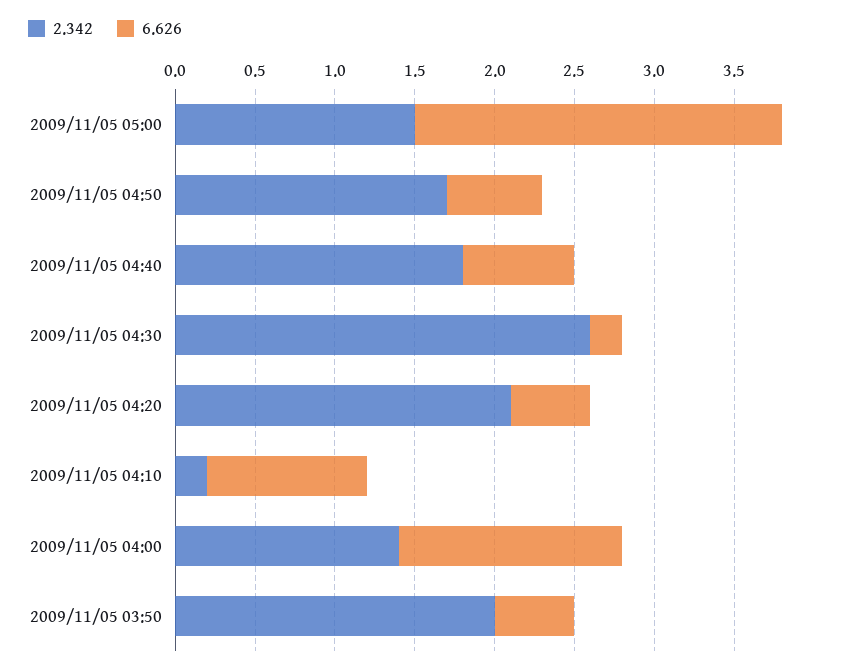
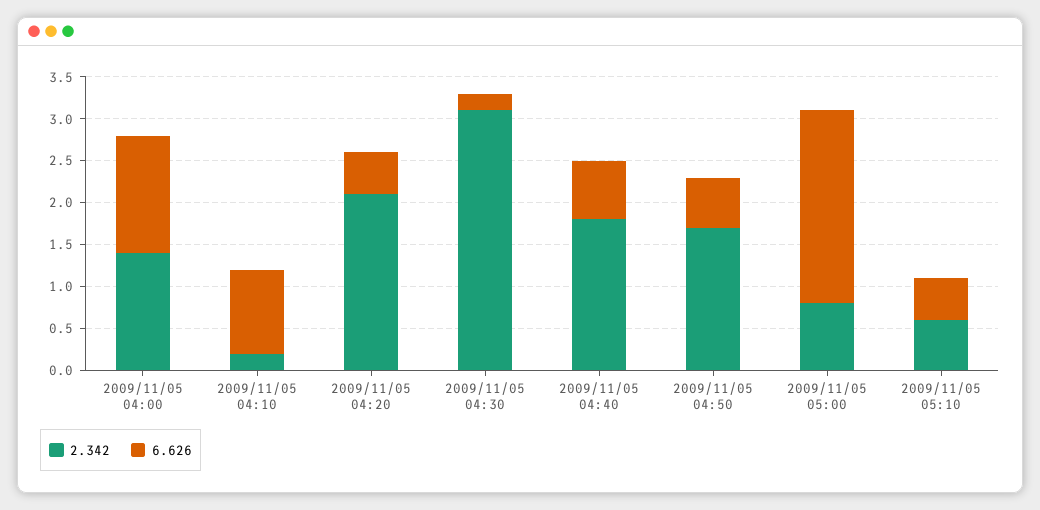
2.342, 2009/11/05 05:00: 1.5 -> 0.8
2.342, 2009/11/05 04:30: 2.6 -> 3.1
2.342, 2009/11/05 03:50: 2 -> none
6.626, 2009/11/05 03:50: 0.5 -> none
2.342, 2009/11/05 05:10: none -> 0.6
6.626, 2009/11/05 05:10: none -> 0.5

